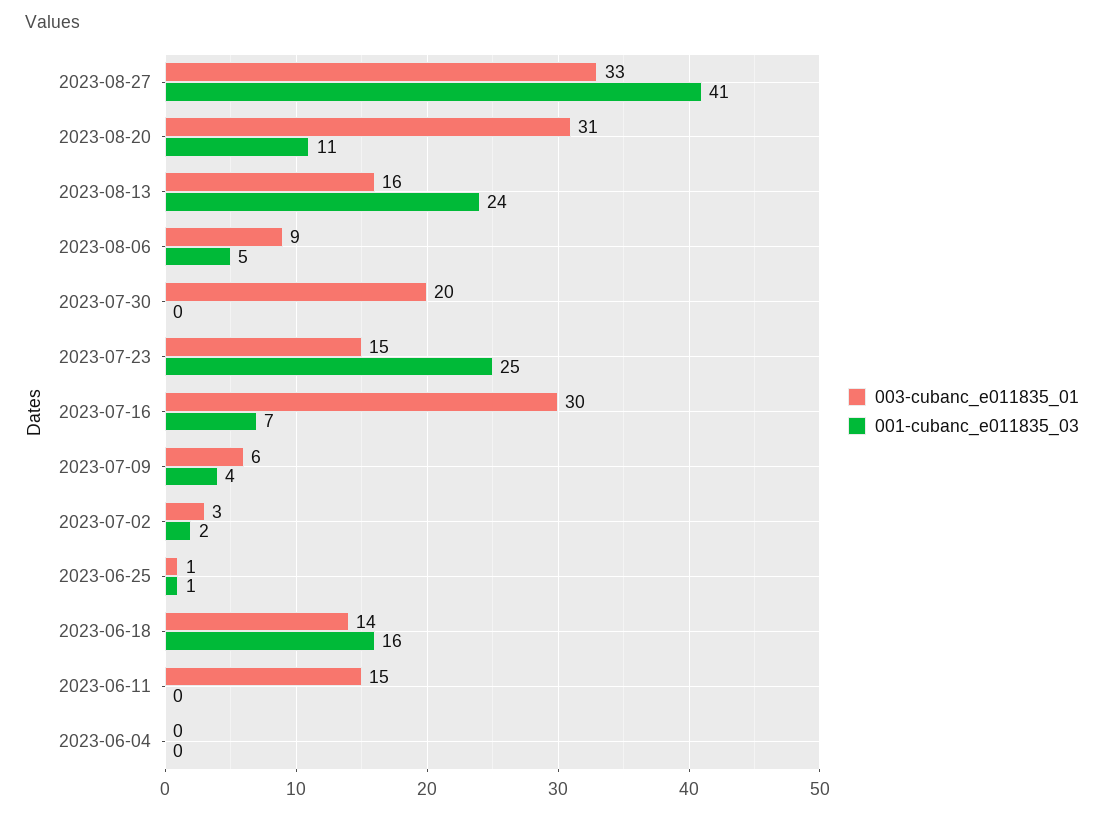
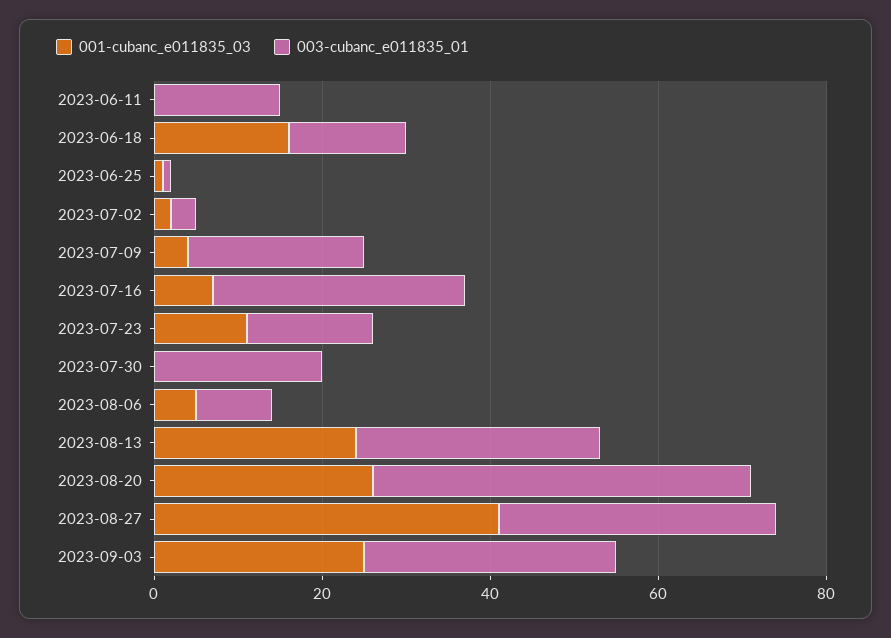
003-cubanc_e011835_01, 2023-08-20: 31 -> 45
001-cubanc_e011835_03, 2023-08-20: 11 -> 25
003-cubanc_e011835_01, 2023-08-13: 16 -> 30
001-cubanc_e011835_03, 2023-07-23: 25 -> 10
003-cubanc_e011835_01, 2023-07-09: 6 -> 20
003-cubanc_e011835_01, 2023-06-04: 0 -> none
001-cubanc_e011835_03, 2023-06-04: 0 -> none
001-cubanc_e011835_03, 2023-09-03: none -> 25
003-cubanc_e011835_01, 2023-09-03: none -> 30

